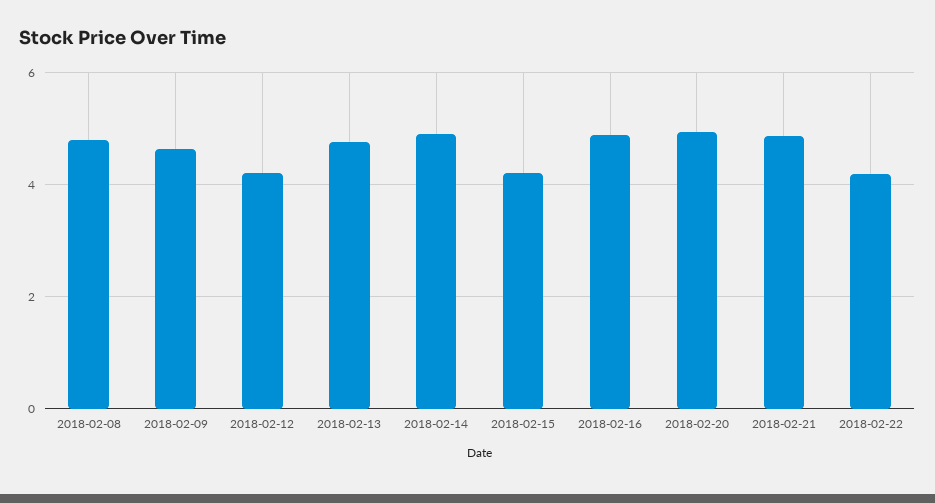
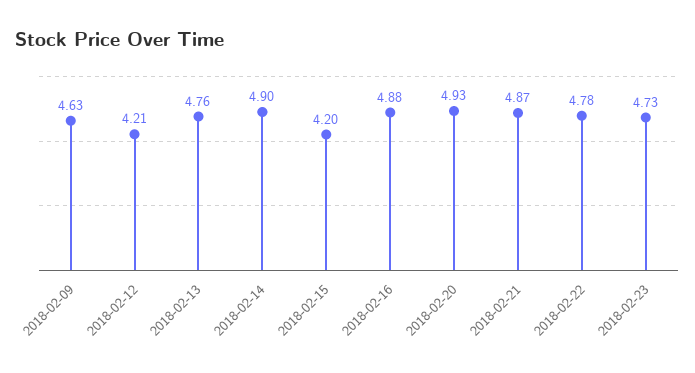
2018-02-08: 4.8 -> none
2018-02-22: 4.2 -> 4.78
2018-02-23: none -> 4.73

